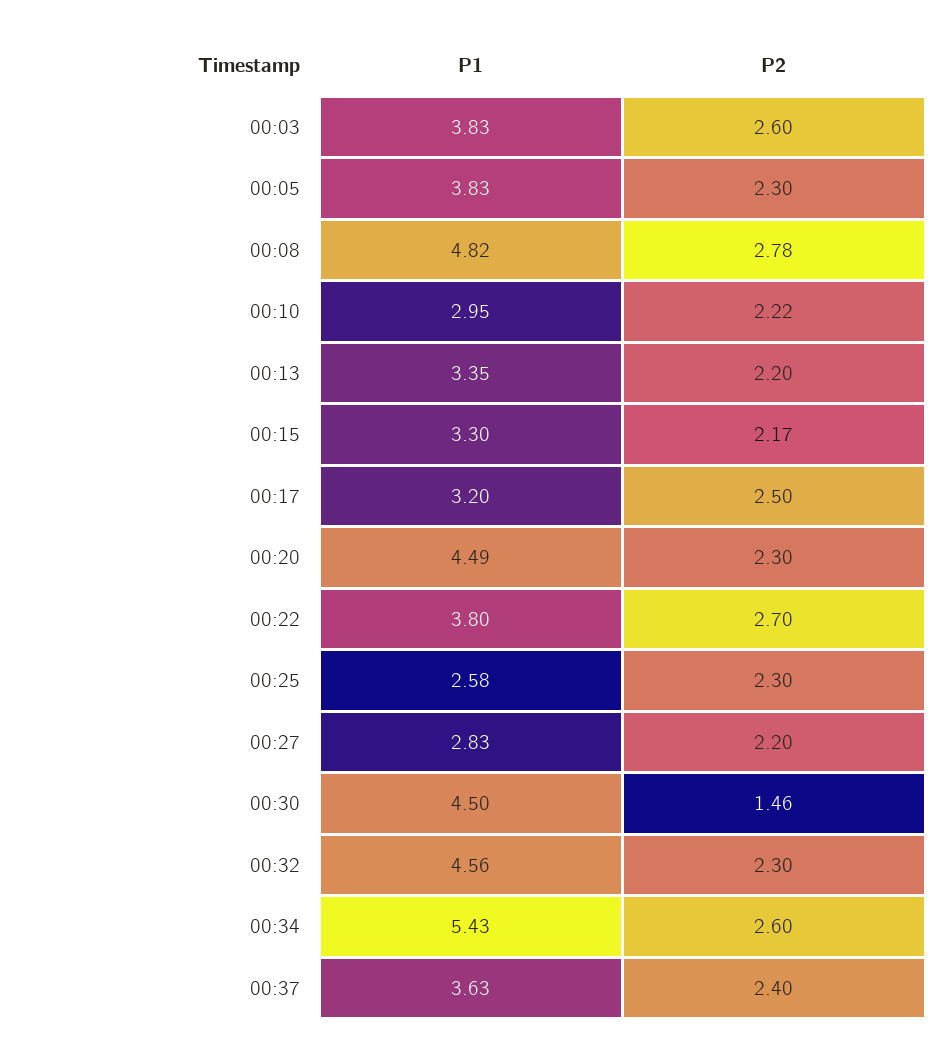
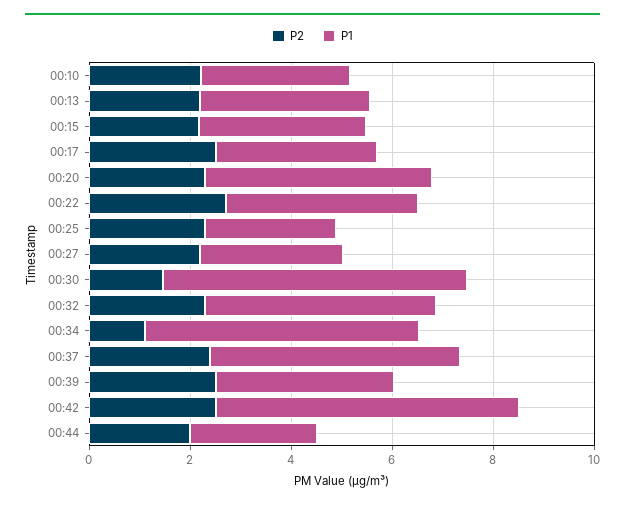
P1, 00:03: 3.83 -> none
P2, 00:03: 2.6 -> none
P1, 00:05: 3.83 -> none
P2, 00:05: 2.3 -> none
P1, 00:08: 4.82 -> none
P2, 00:08: 2.78 -> none
P1, 00:30: 4.5 -> 6
P2, 00:34: 2.6 -> 1
P1, 00:37: 3.63 -> 5
P2, 00:39: none -> 2.5
P1, 00:39: none -> 3.5
P2, 00:42: none -> 2.5
P1, 00:42: none -> 6
P2, 00:44: none -> 2
P1, 00:44: none -> 2.5

